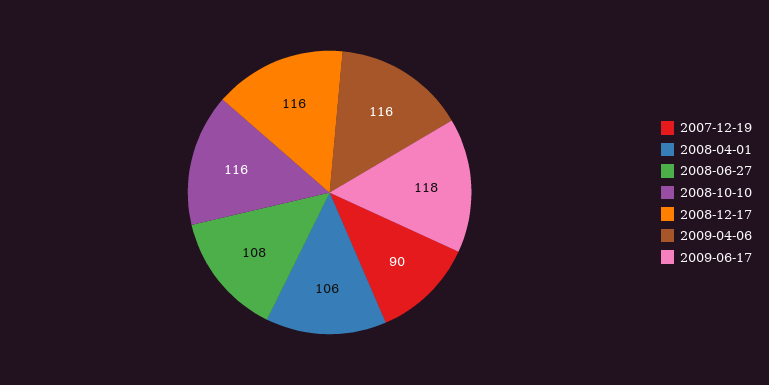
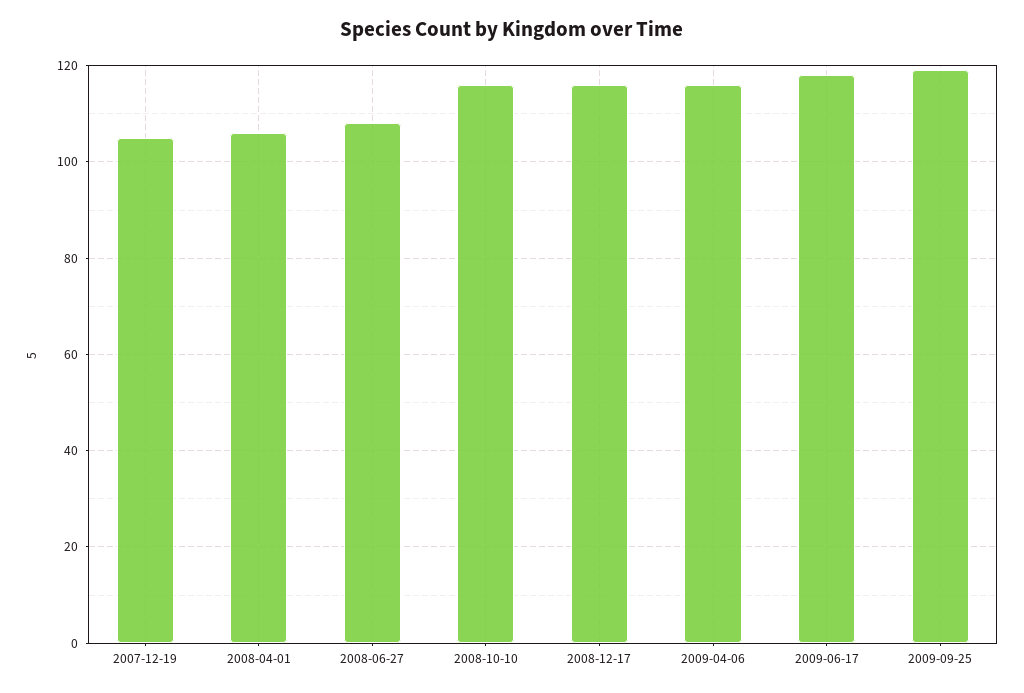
2007-12-19: 90 -> 105
2009-09-25: none -> 120

